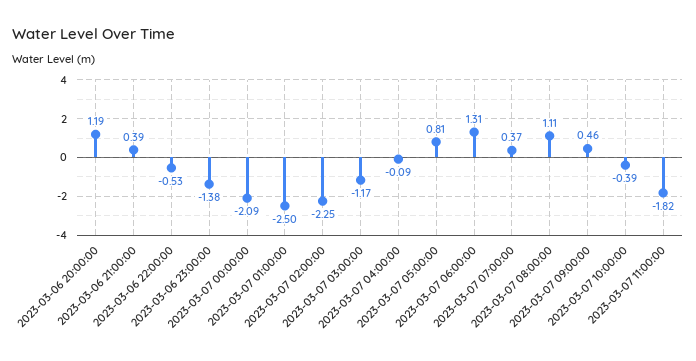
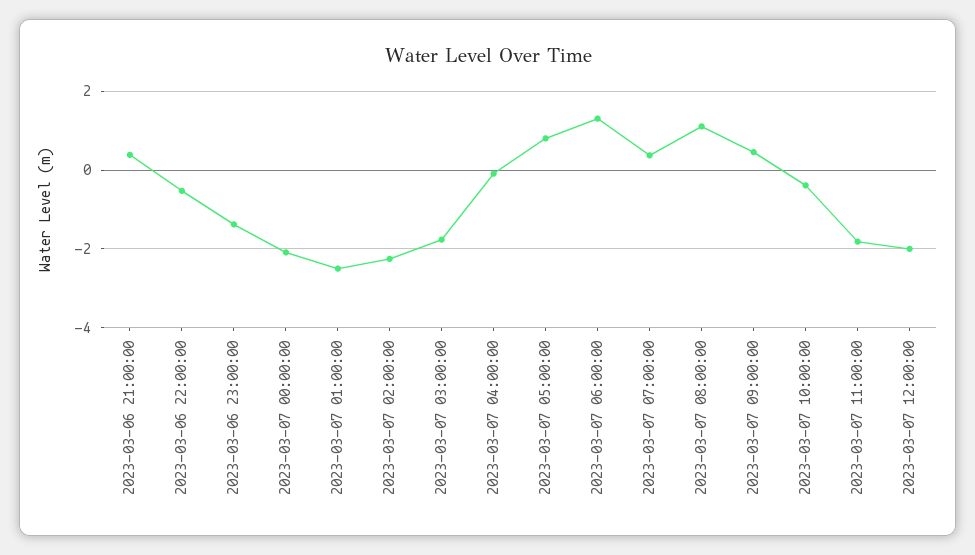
2023-03-06 20:00:00: 1.19 -> none
2023-03-07 03:00:00: -1.17 -> -1.8
2023-03-07 12:00:00: none -> -2

